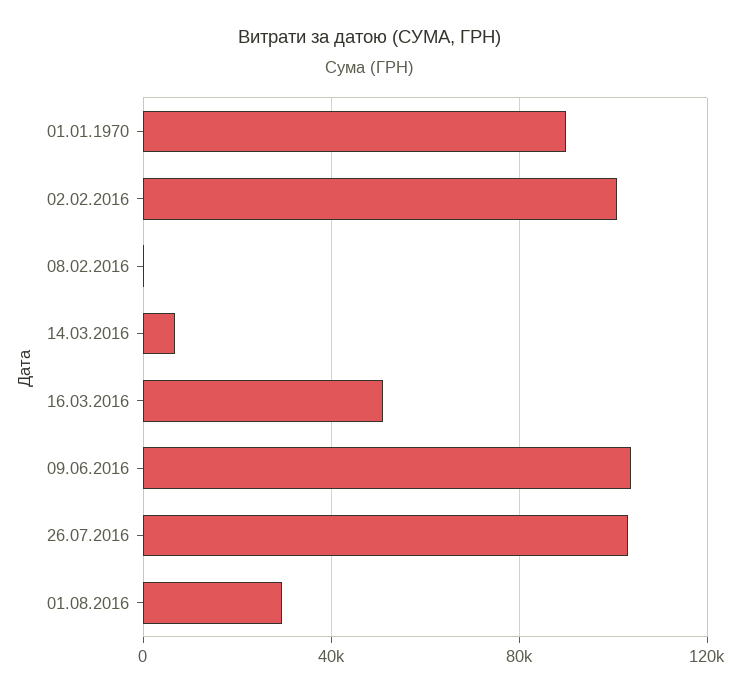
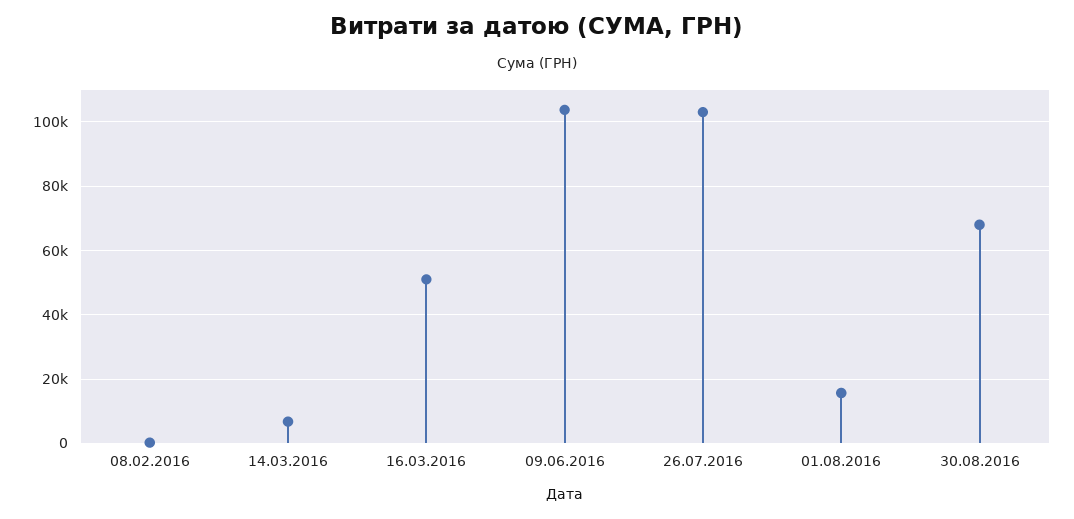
01.01.1970: 90000 -> none
02.02.2016: 100000 -> none
01.08.2016: 30000 -> 16000
30.08.2016: none -> 68000

